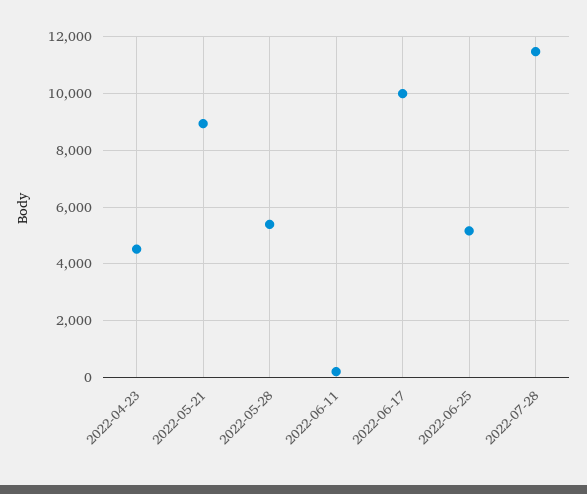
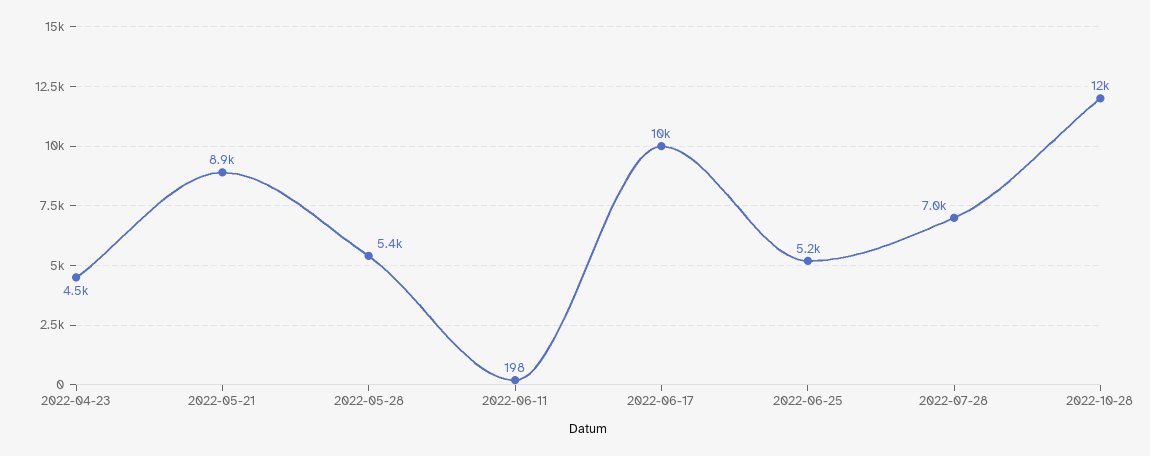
2022-07-28: 11500 -> 7000
2022-10-28: none -> 12000

